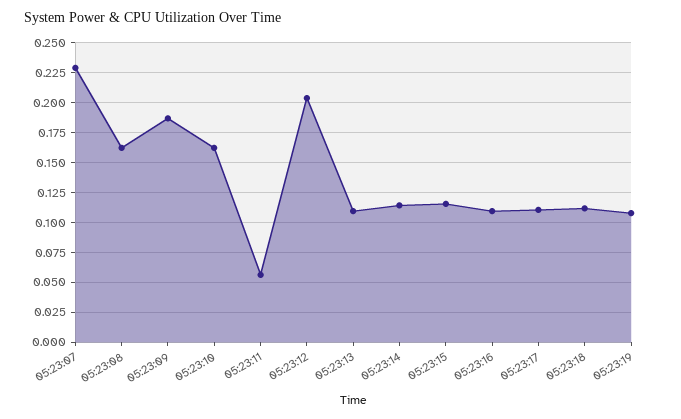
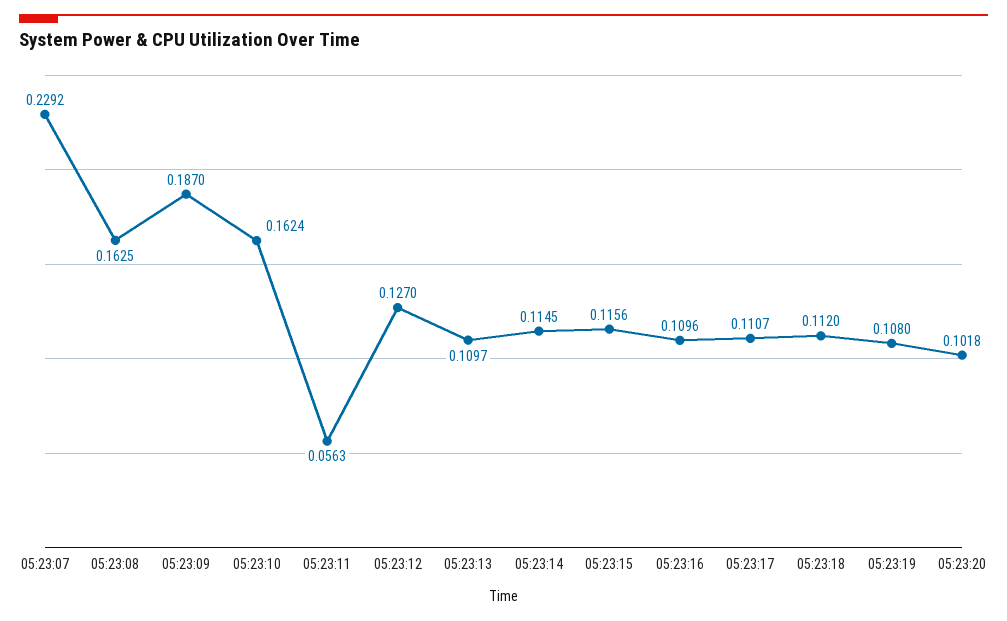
05:23:12: 0.2 -> 0.127
05:23:20: none -> 0.1018

